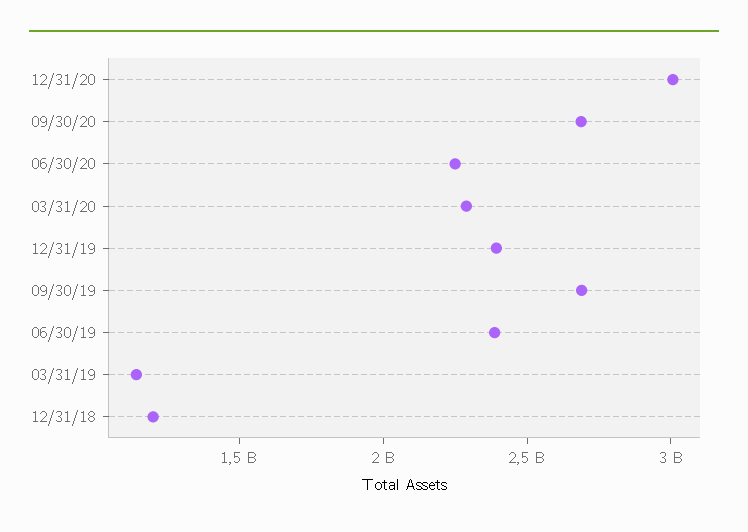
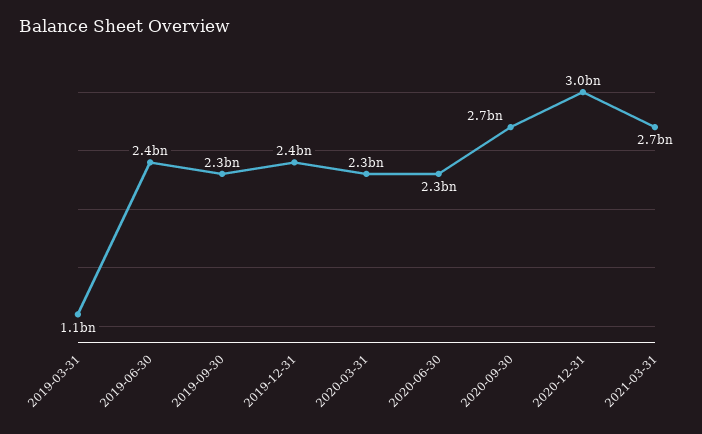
09/30/19: 2700000000 -> 2300000000
12/31/18: 1200000000 -> none
2021-03-31: none -> 2700000000

